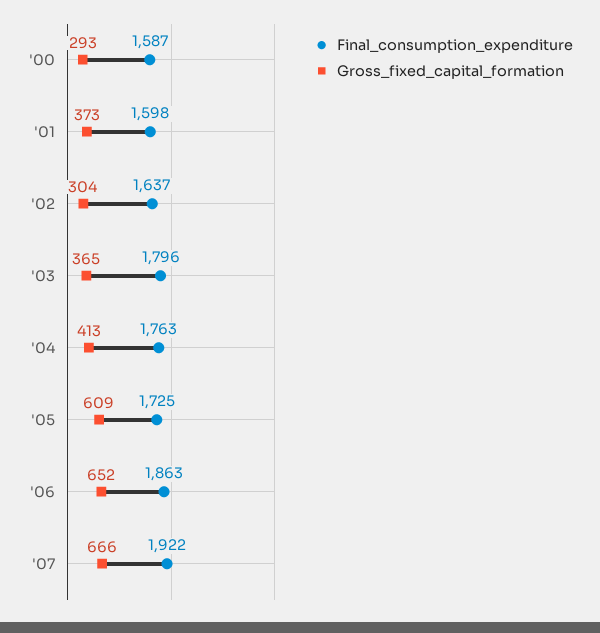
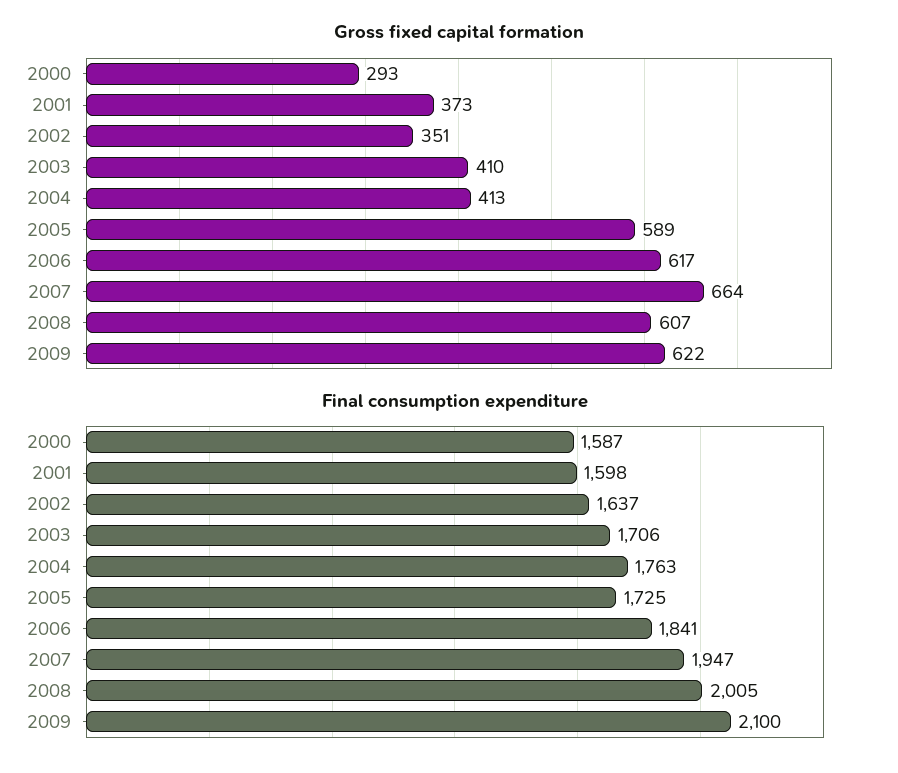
Gross_fixed_capital_formation, '02: 304 -> 351
Final_consumption_expenditure, '03: 1796 -> 1706
Gross_fixed_capital_formation, '03: 365 -> 410
Gross_fixed_capital_formation, '05: 609 -> 589
Final_consumption_expenditure, '06: 1863 -> 1841
Gross_fixed_capital_formation, '06: 652 -> 617
Final_consumption_expenditure, '07: 1922 -> 1947
Gross_fixed_capital_formation, '07: 666 -> 664
Gross_fixed_capital_formation, 2008: none -> 607
Gross_fixed_capital_formation, 2009: none -> 622
Final_consumption_expenditure, 2008: none -> 2005
Final_consumption_expenditure, 2009: none -> 2100

